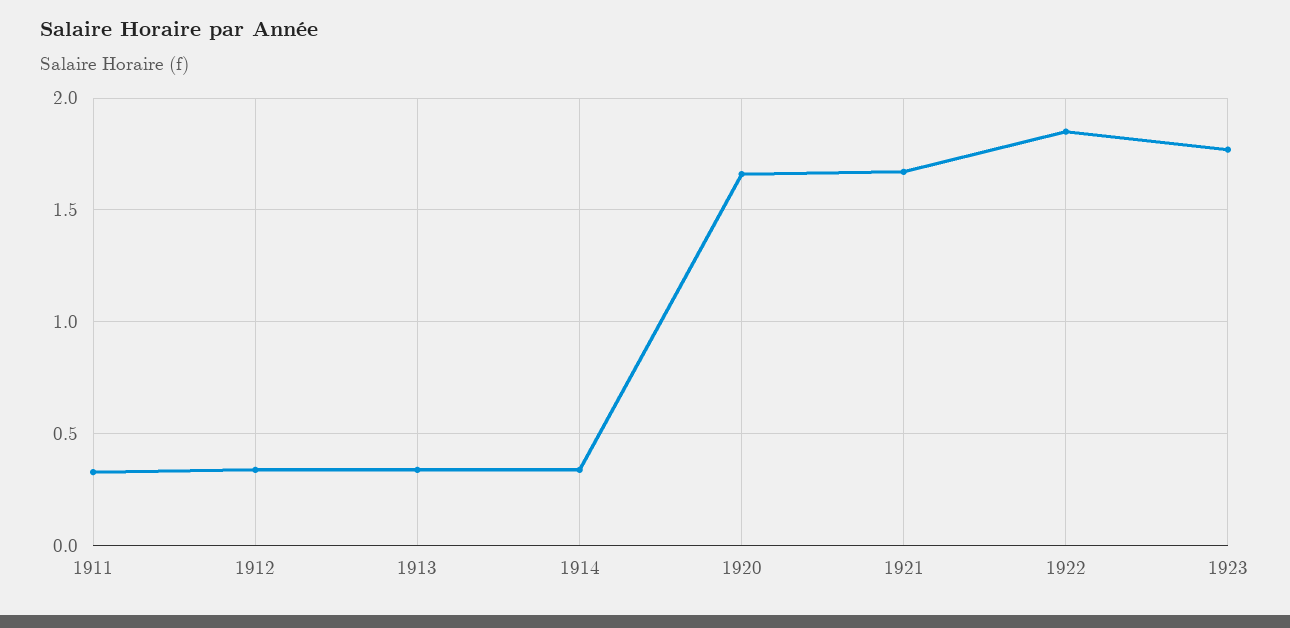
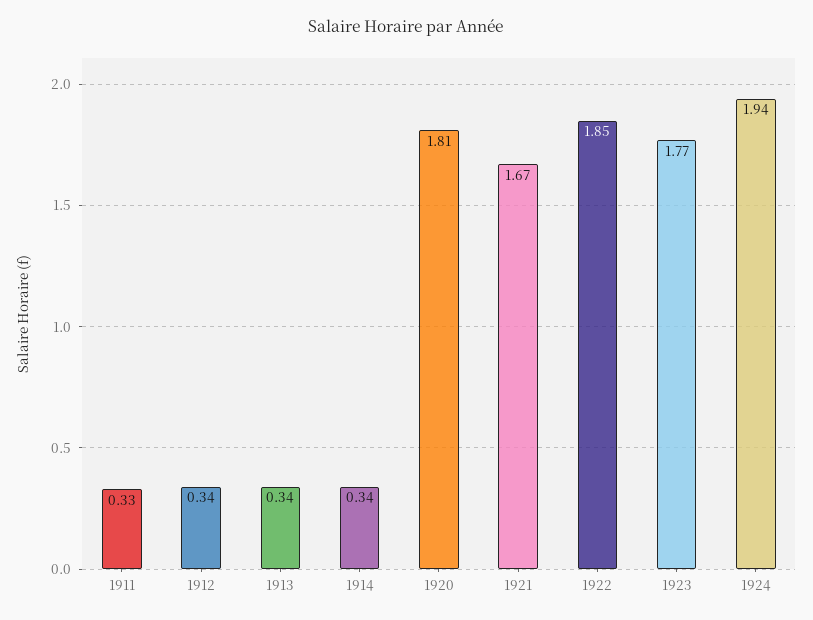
1920: 1.65 -> 1.81
1924: none -> 1.94

